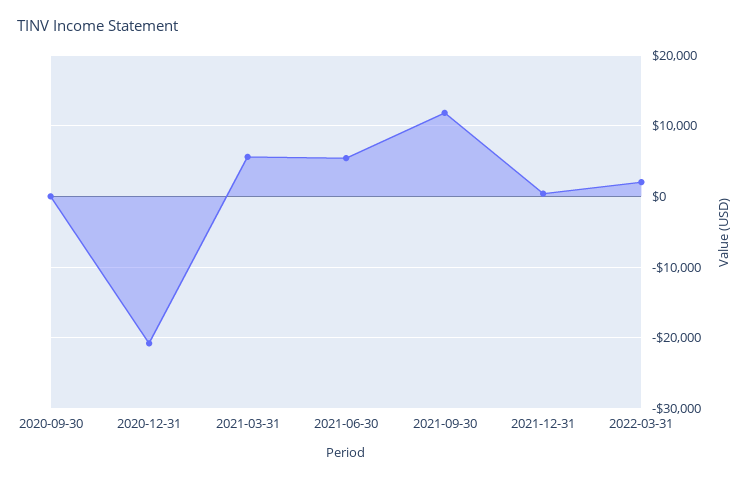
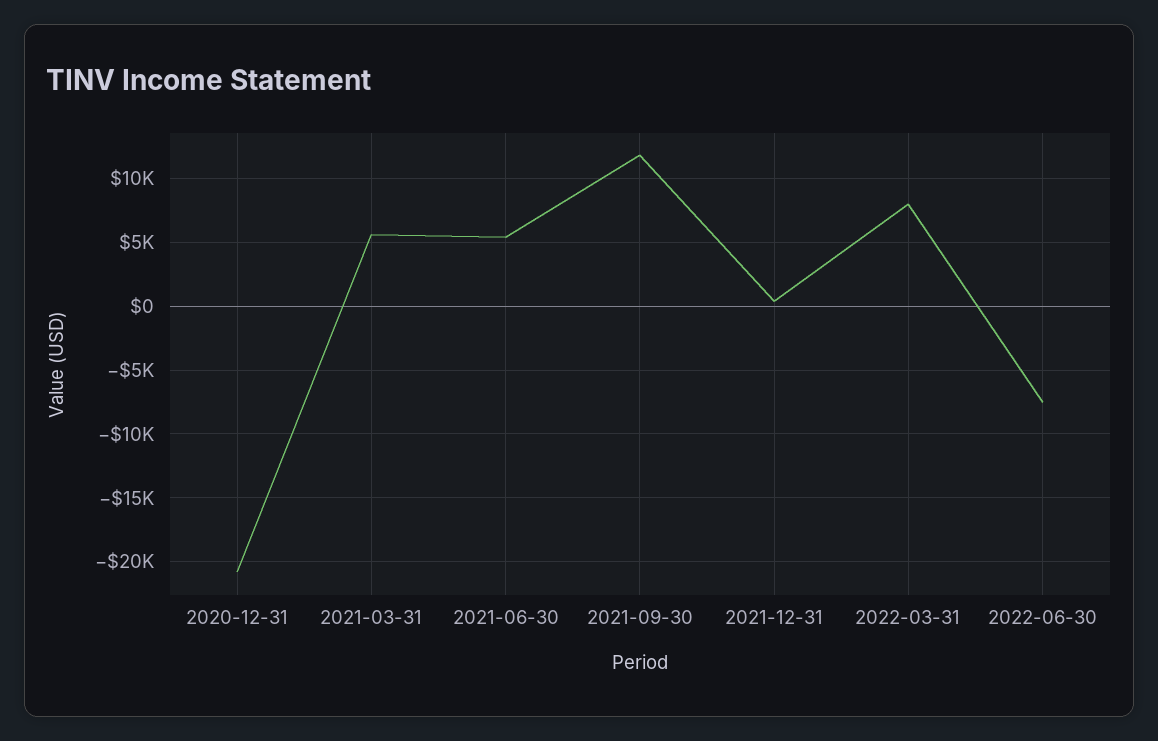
2020-09-30: 0 -> none
2022-03-31: 2000 -> 8000
2022-06-30: none -> -7500

